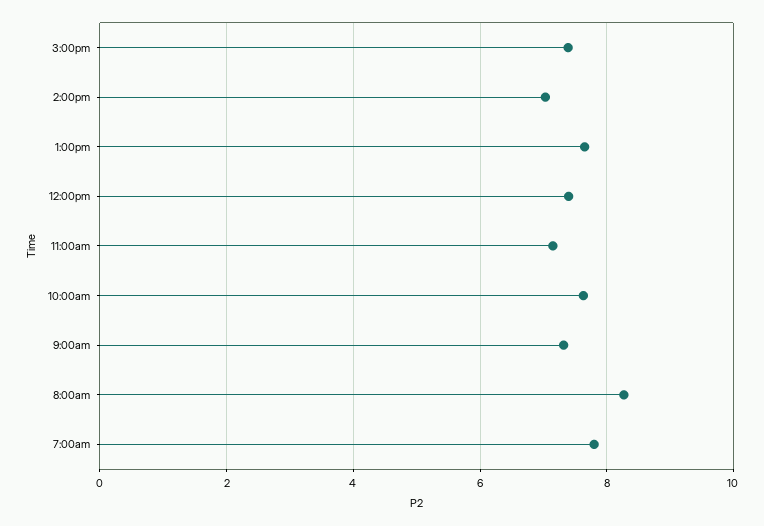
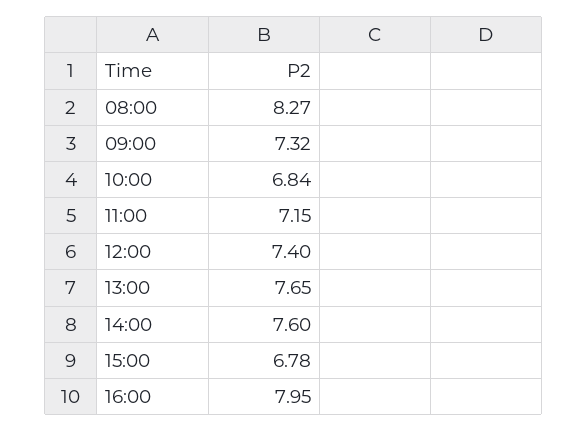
3:00pm: 7.4 -> 6.78
2:00pm: 7 -> 7.6
10:00am: 7.6 -> 6.84
7:00am: 7.8 -> none
16:00: none -> 7.95

